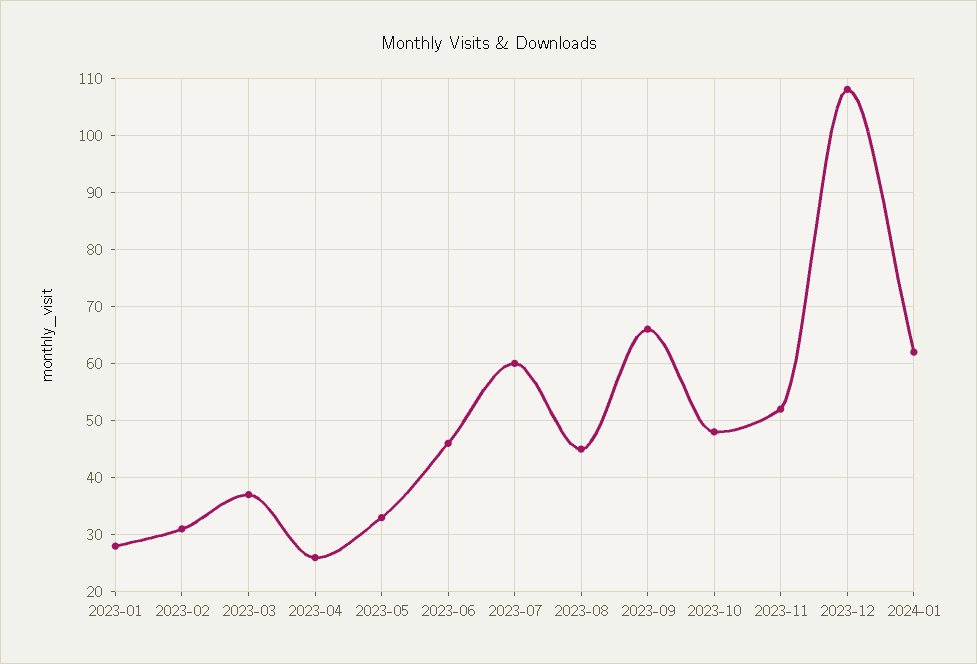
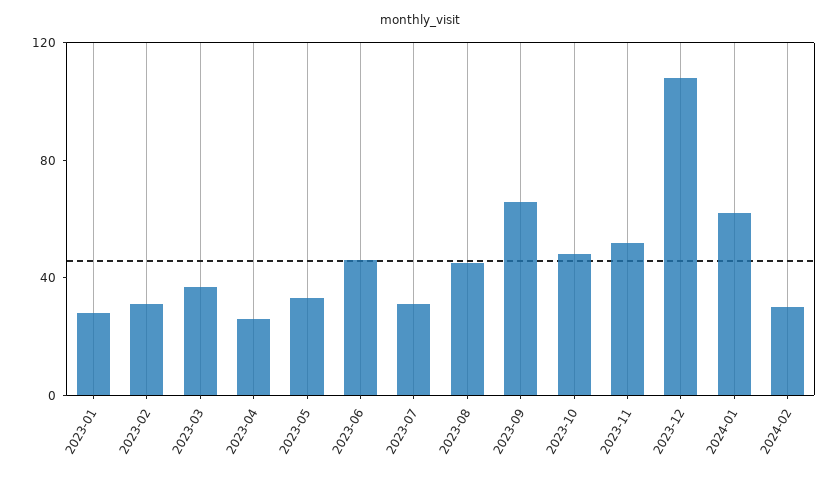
2023-07: 60 -> 30
2024-02: none -> 30

